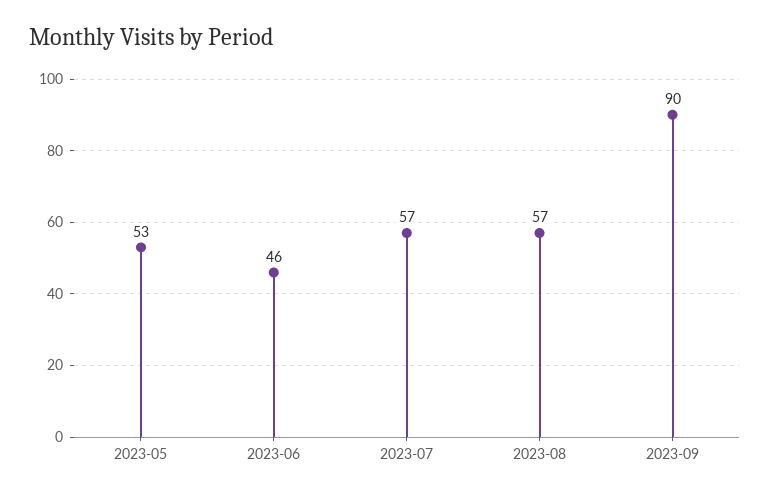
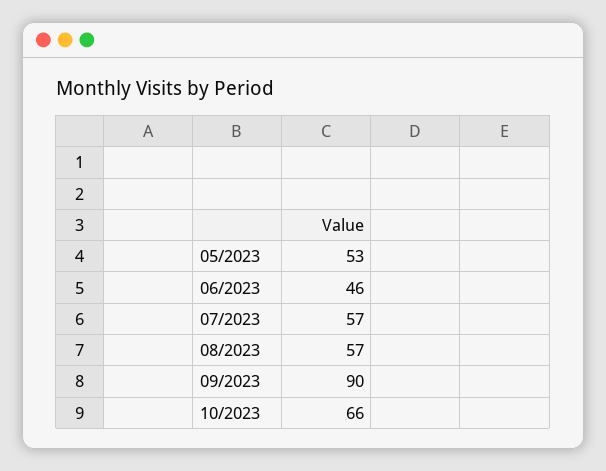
10/2023: none -> 66

